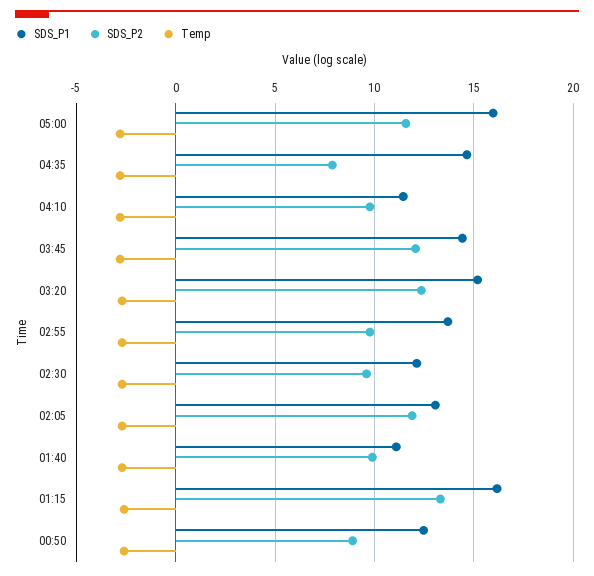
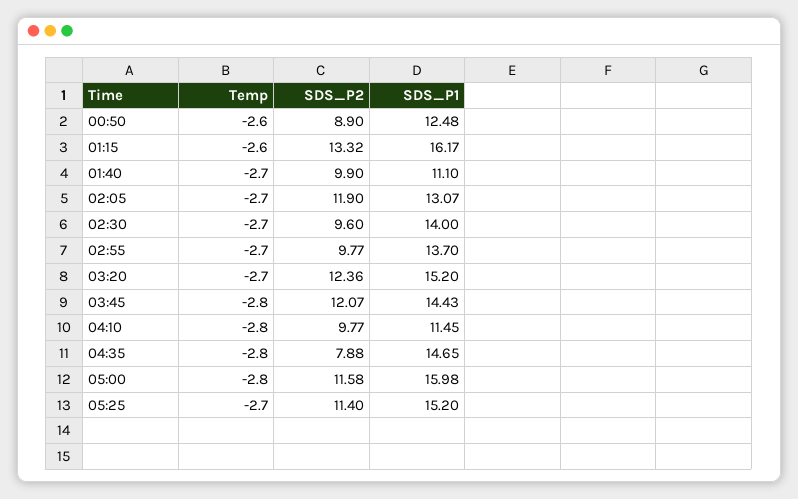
SDS_P1, 02:30: 12 -> 14
Temp, 05:25: none -> -2.7
SDS_P2, 05:25: none -> 11.4
SDS_P1, 05:25: none -> 15.2

